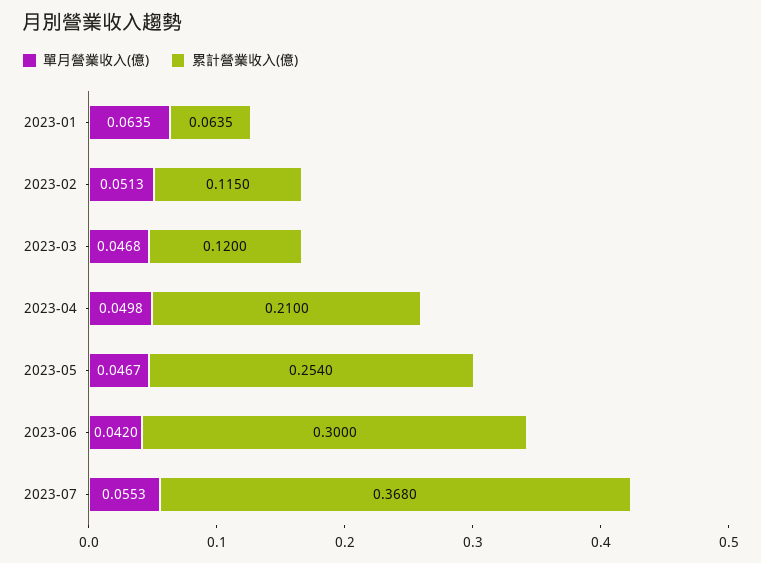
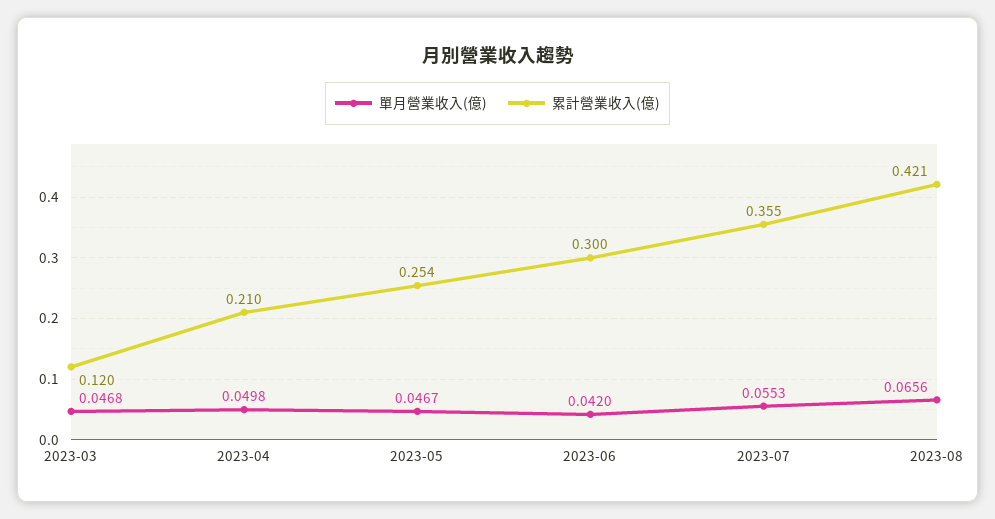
單月營業收入(億), 2023-01: 0.0635 -> none
累計營業收入(億), 2023-01: 0.0635 -> none
單月營業收入(億), 2023-02: 0.0513 -> none
累計營業收入(億), 2023-02: 0.115 -> none
累計營業收入(億), 2023-07: 0.368 -> 0.355
單月營業收入(億), 2023-08: none -> 0.0656
累計營業收入(億), 2023-08: none -> 0.421

